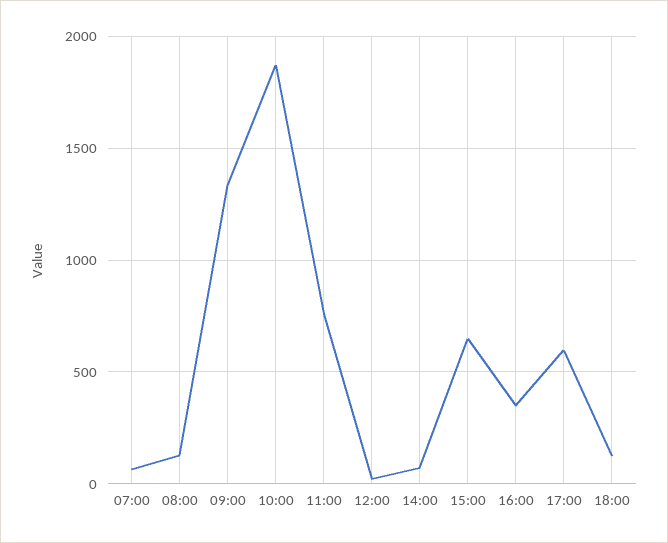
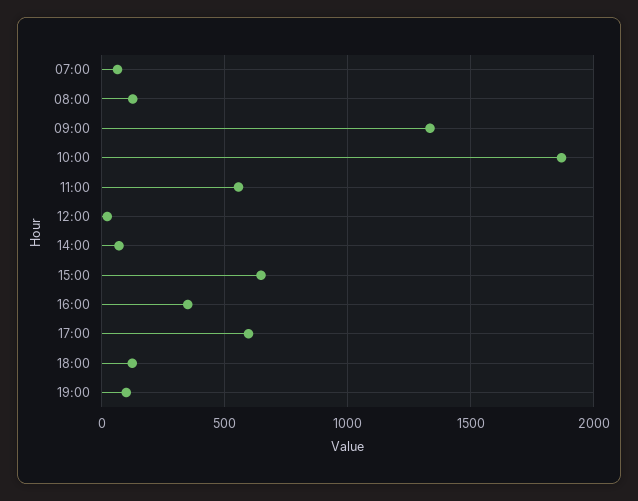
11:00: 750 -> 550
19:00: none -> 100

